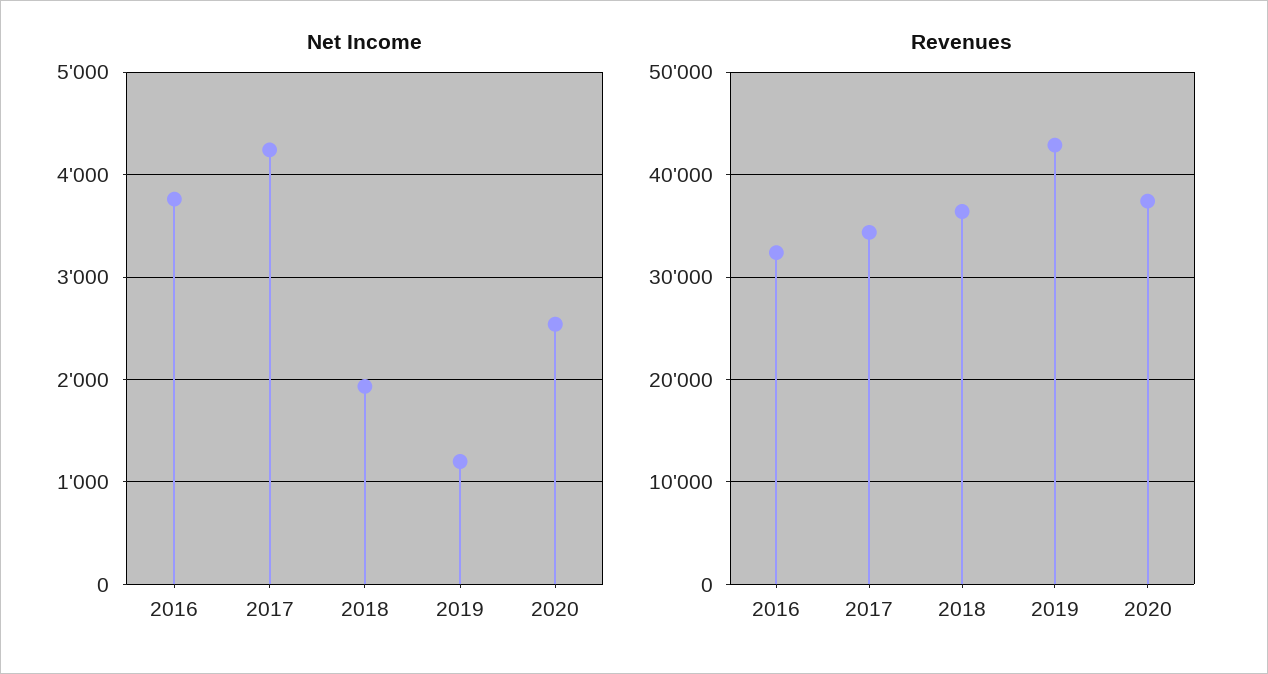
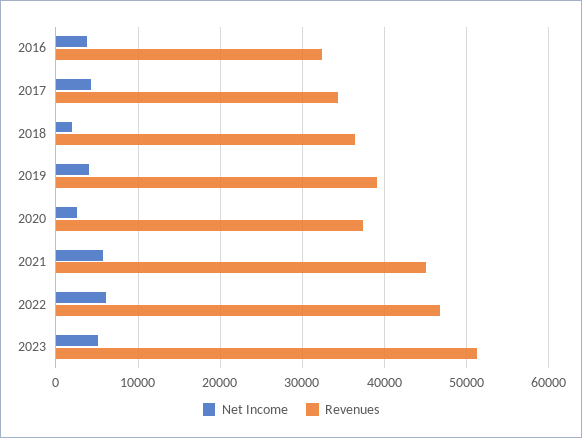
Net Income, 2019: 1200 -> 4000
Revenues, 2019: 43000 -> 39000
Net Income, 2021: none -> 6000
Revenues, 2021: none -> 45000
Net Income, 2022: none -> 6000
Revenues, 2022: none -> 47000
Net Income, 2023: none -> 5000
Revenues, 2023: none -> 51000

